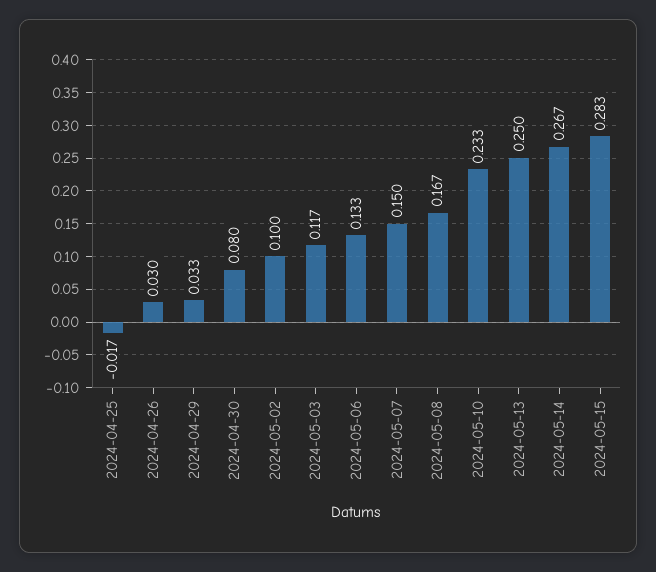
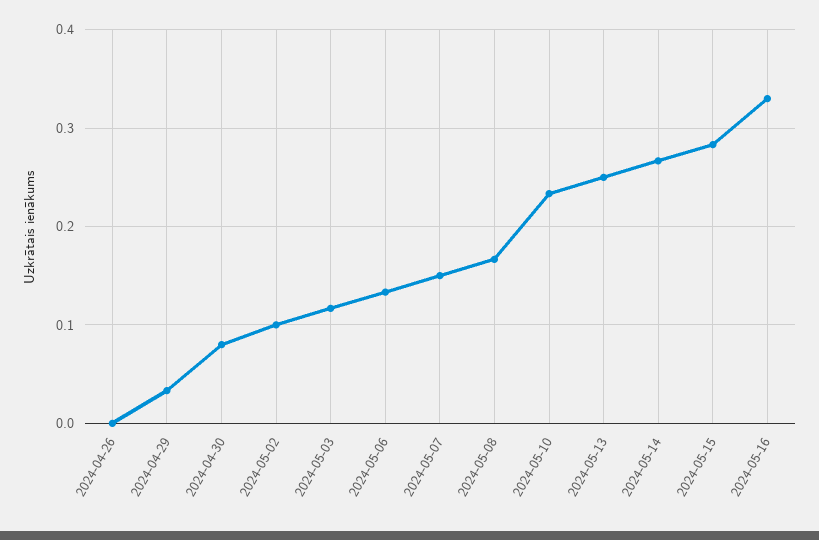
2024-04-25: -0.017 -> none
2024-04-26: 0.03 -> 0
2024-05-16: none -> 0.33

